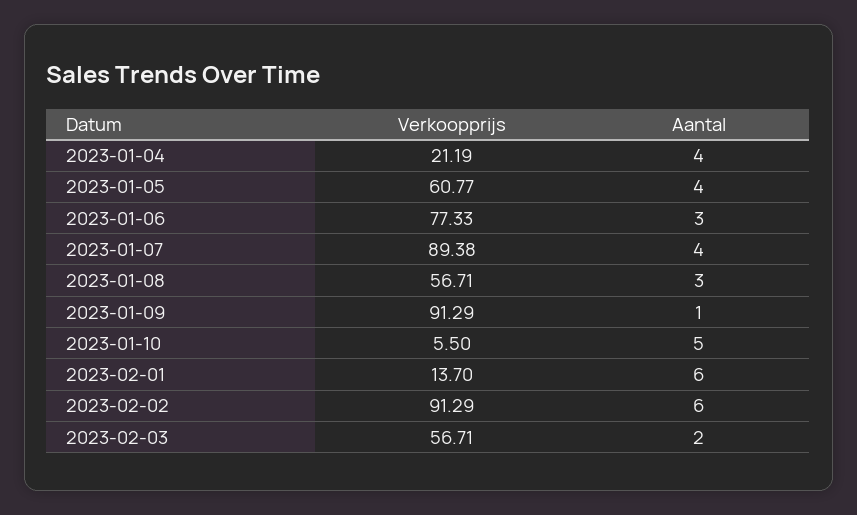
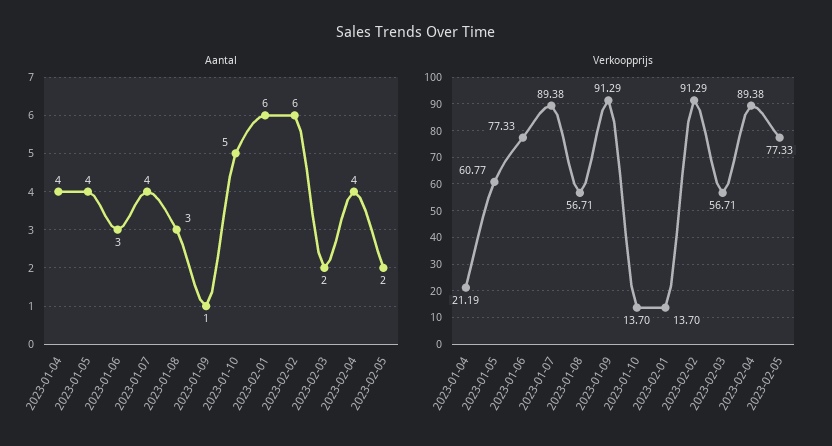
Verkoopprijs, 2023-01-10: 5.5 -> 13.7
Aantal, 2023-02-04: none -> 4
Aantal, 2023-02-05: none -> 2
Verkoopprijs, 2023-02-04: none -> 89.38
Verkoopprijs, 2023-02-05: none -> 77.33

